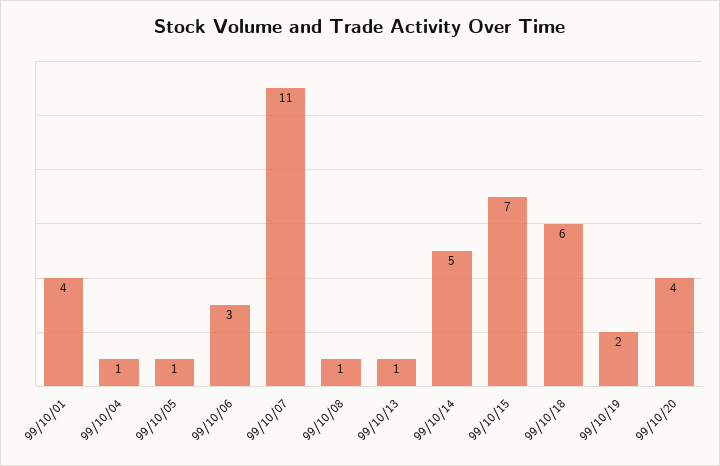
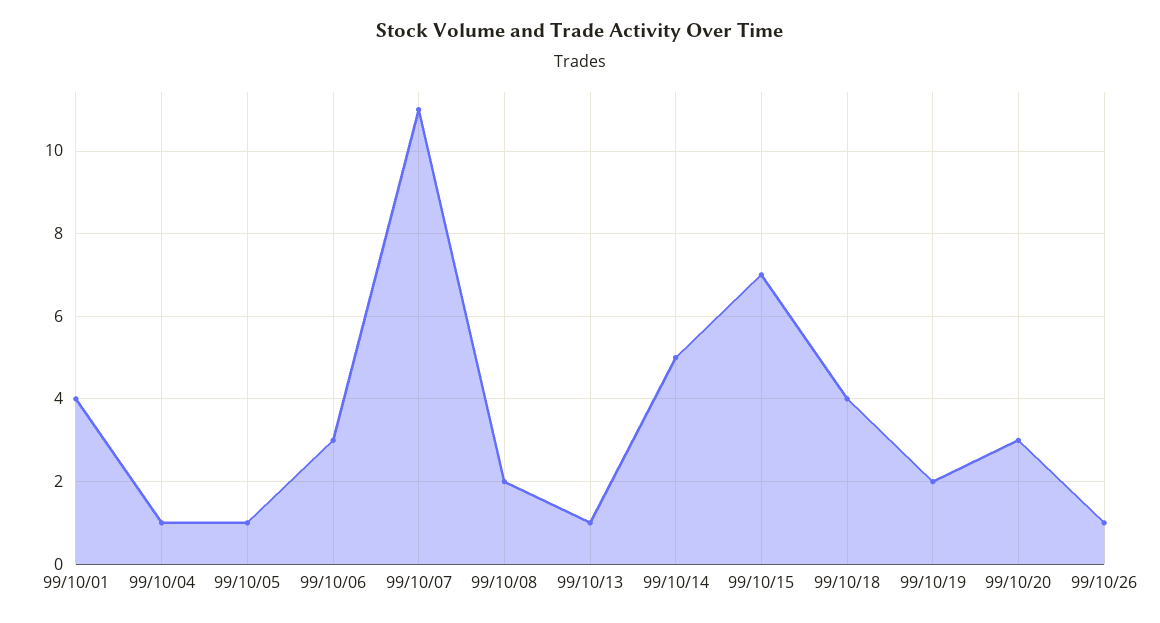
99/10/08: 1 -> 2
99/10/18: 6 -> 4
99/10/20: 4 -> 3
99/10/26: none -> 1

